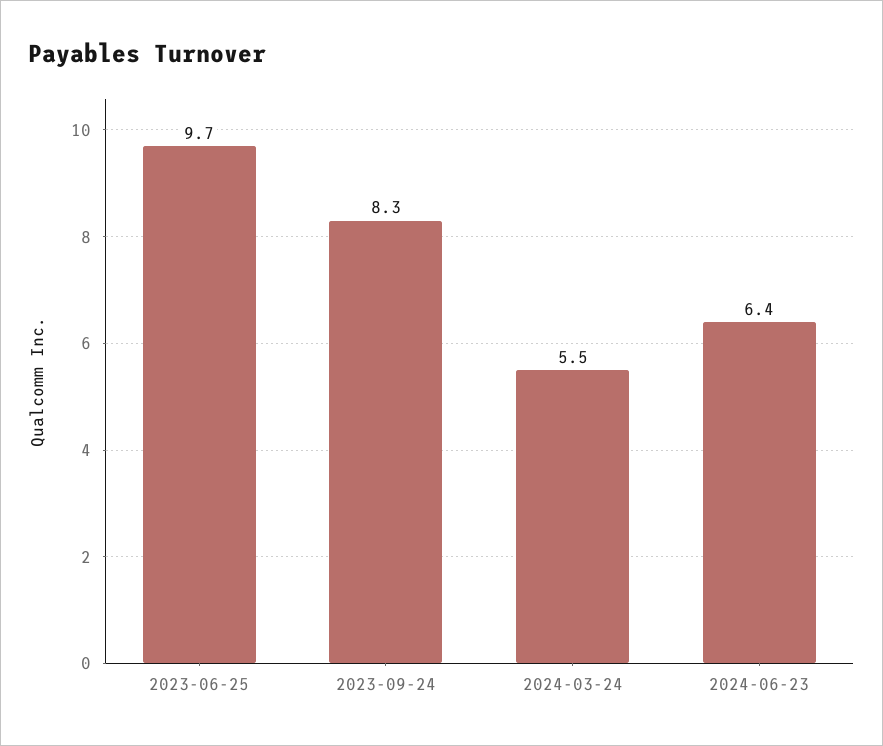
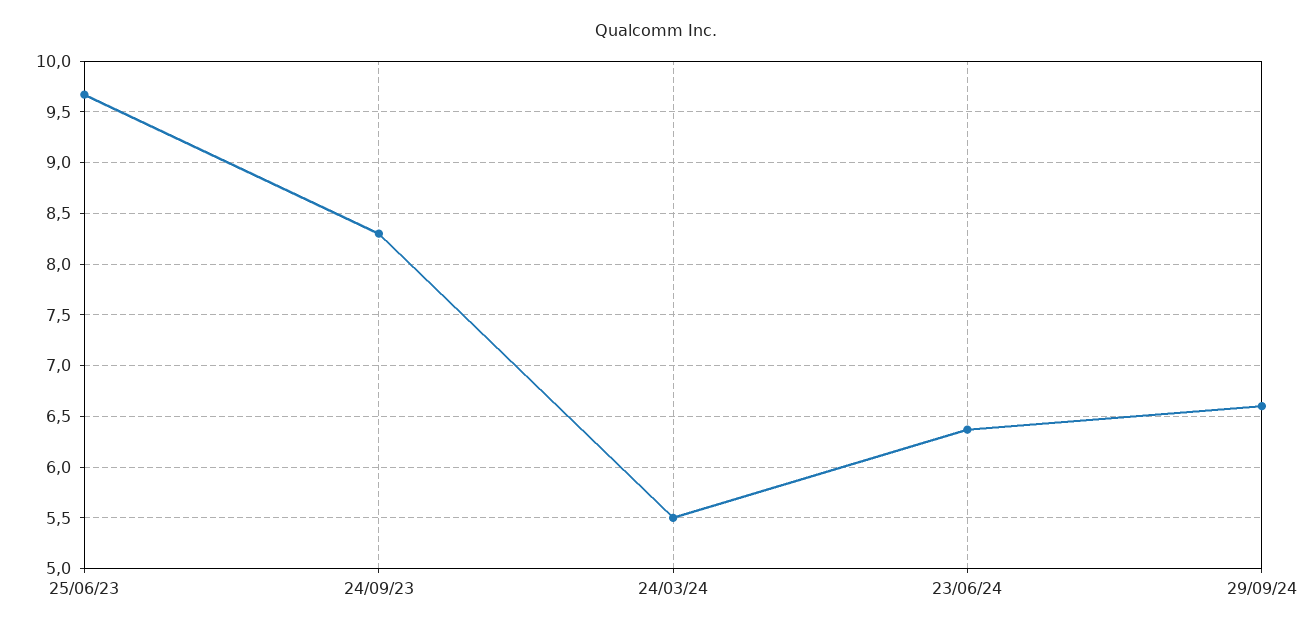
29/09/24: none -> 6.6

